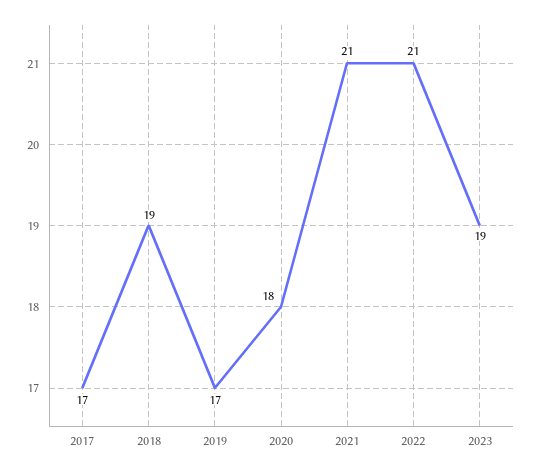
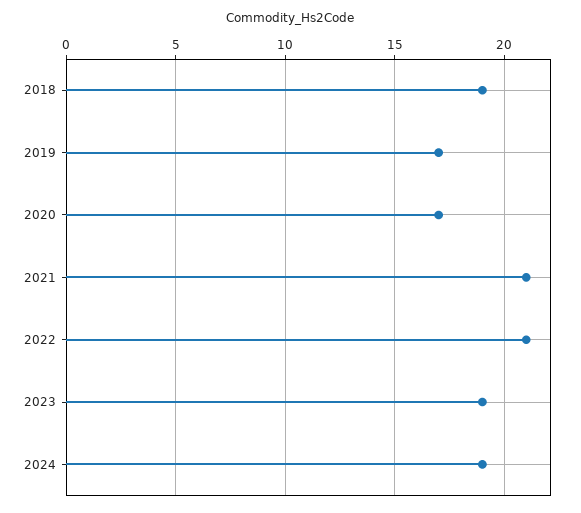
2017: 17 -> none
2020: 18 -> 17
2024: none -> 19

